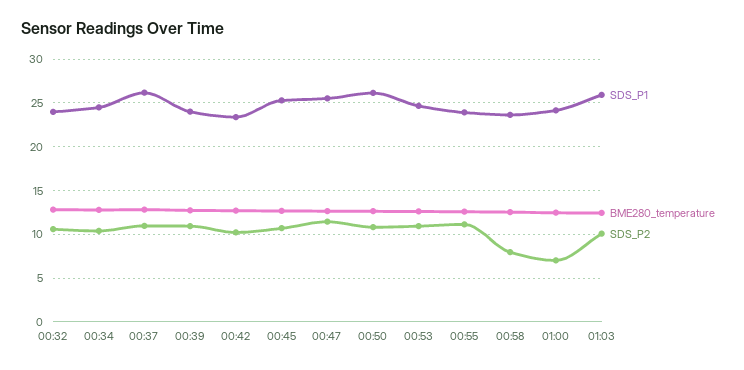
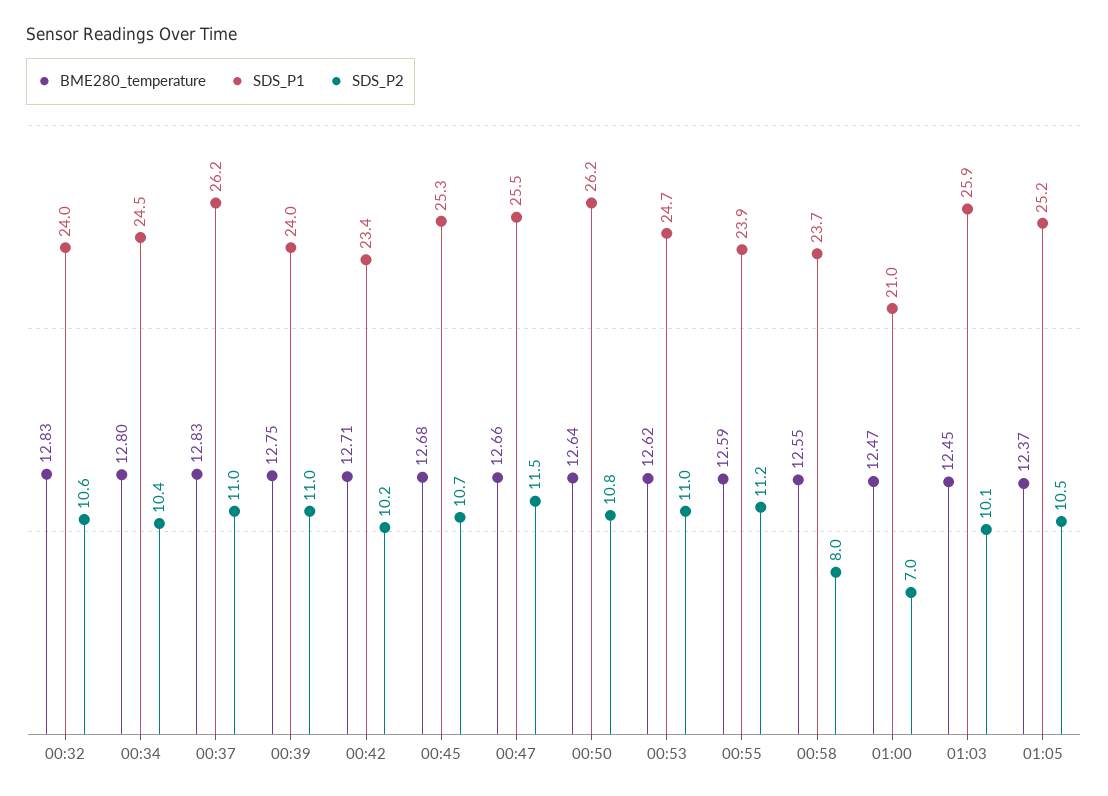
SDS_P1, 01:00: 24 -> 21
BME280_temperature, 01:05: none -> 12.37
SDS_P1, 01:05: none -> 25.2
SDS_P2, 01:05: none -> 10.5

